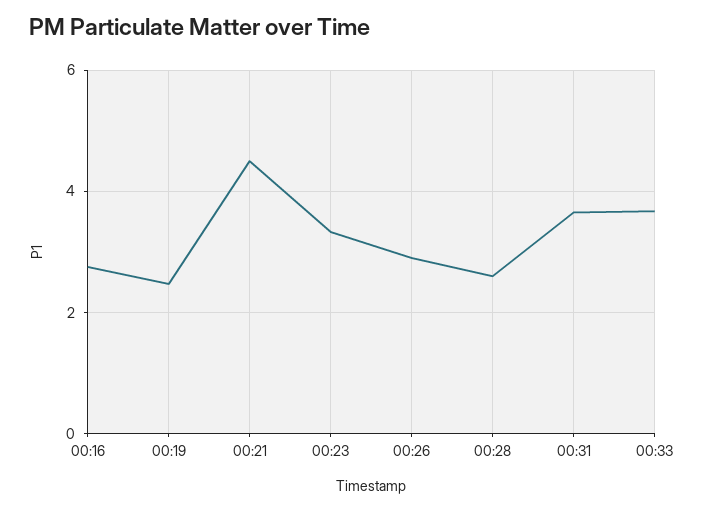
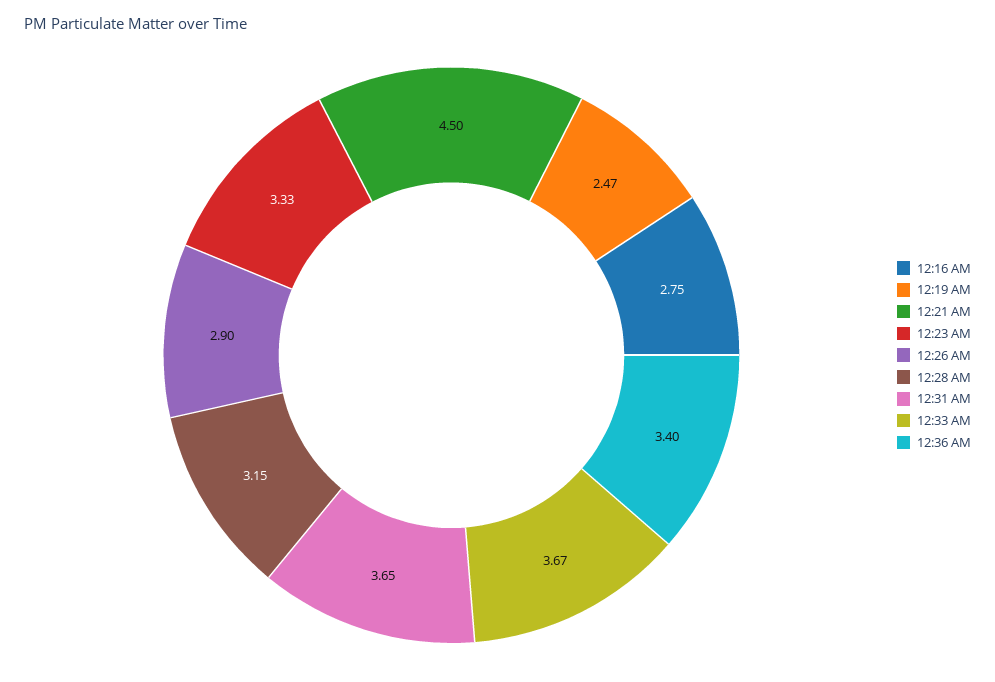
00:28: 2.6 -> 3.15
12:36 AM: none -> 3.4

